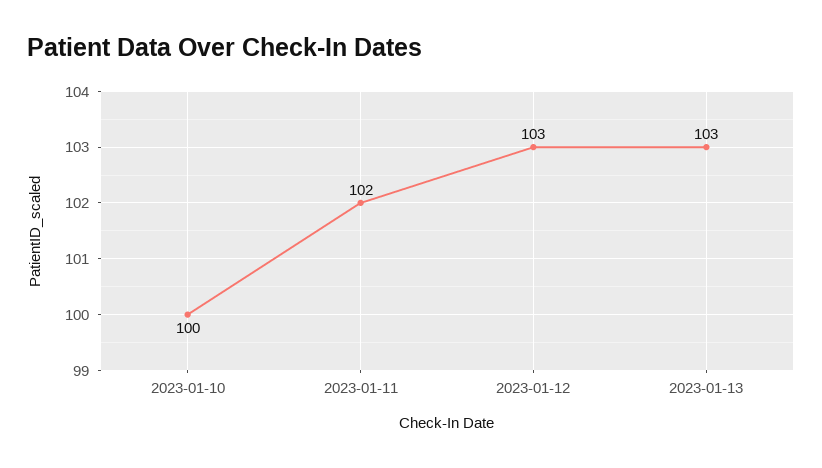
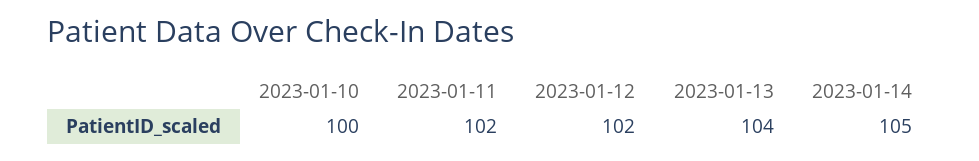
2023-01-12: 103 -> 102
2023-01-13: 103 -> 104
2023-01-14: none -> 105

